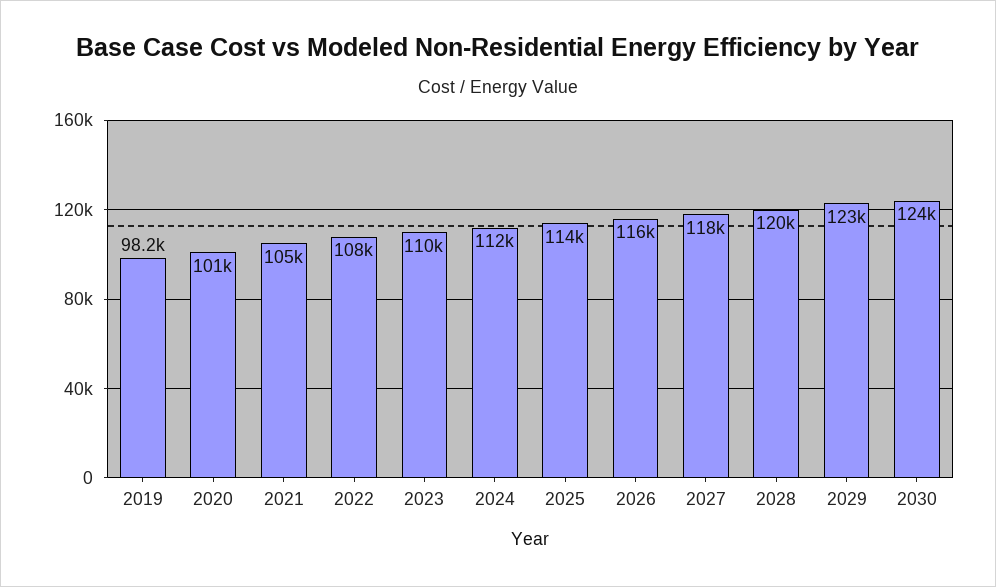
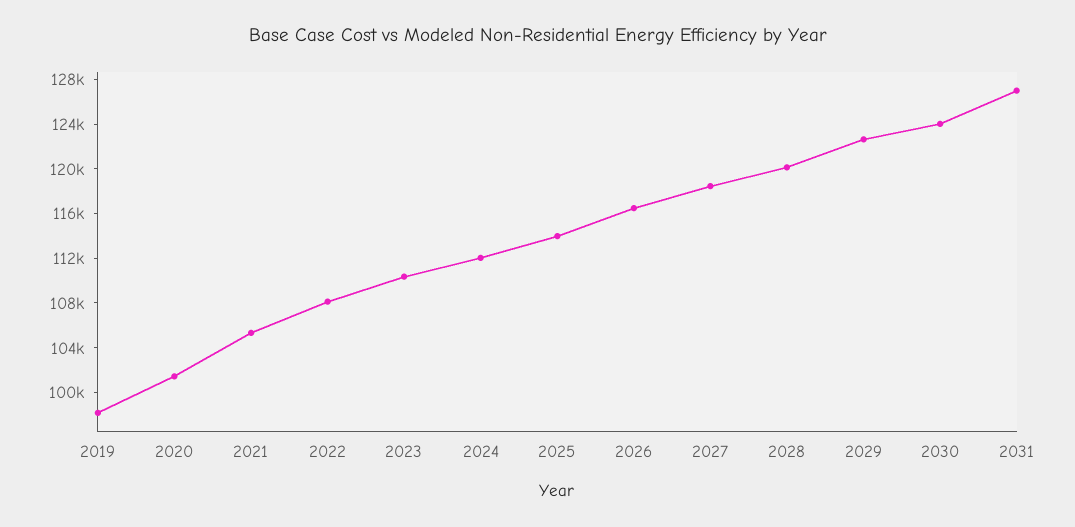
2031: none -> 127000

